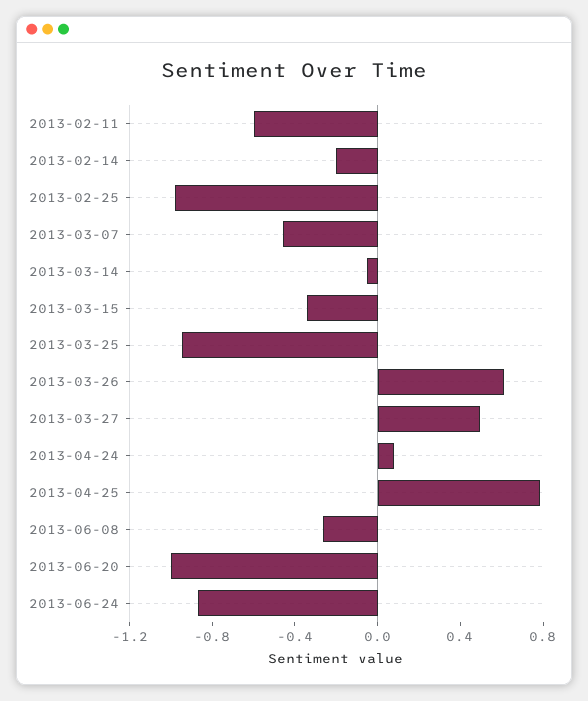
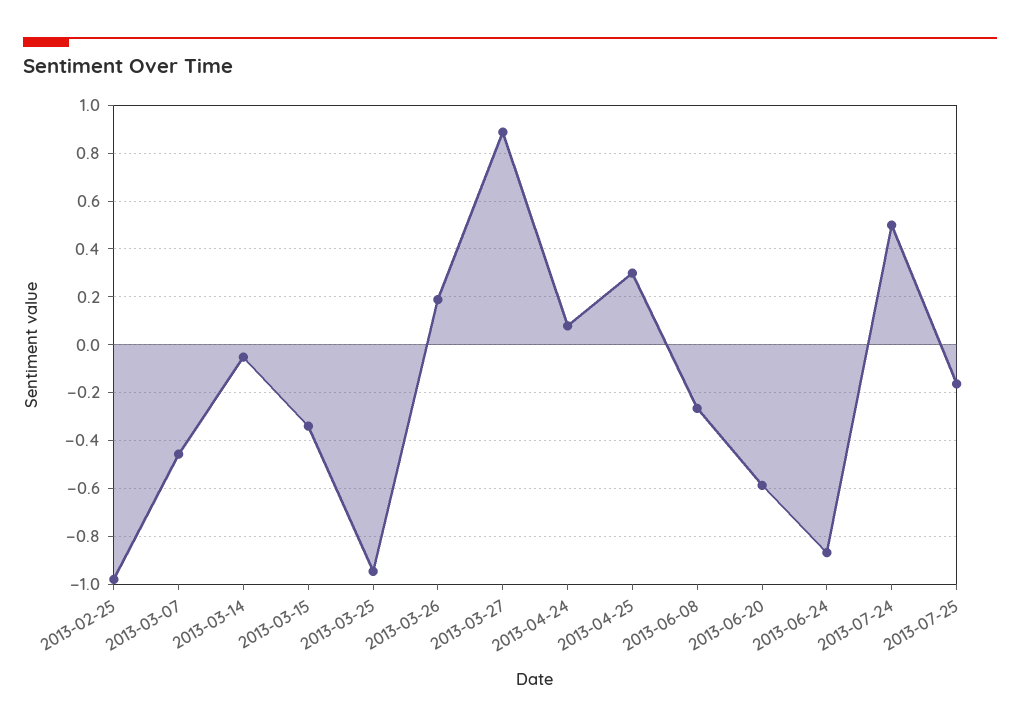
2013-02-11: -0.6 -> none
2013-02-14: -0.2 -> none
2013-03-26: 0.6 -> 0.2
2013-03-27: 0.5 -> 0.9
2013-04-25: 0.8 -> 0.3
2013-06-20: -1 -> -0.6
2013-07-24: none -> 0.5
2013-07-25: none -> -0.15

